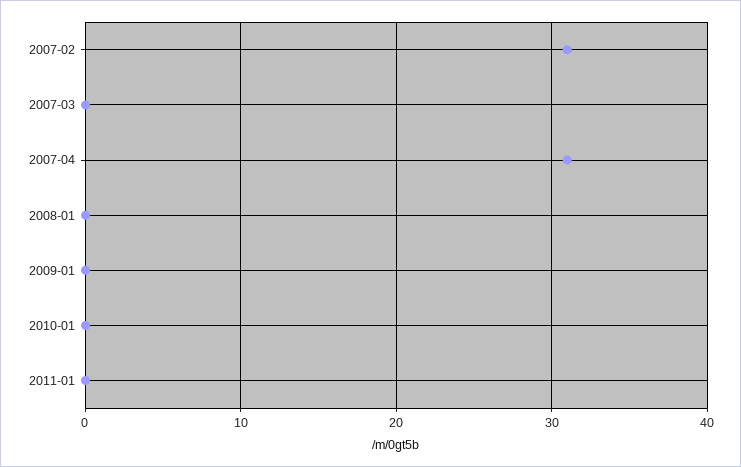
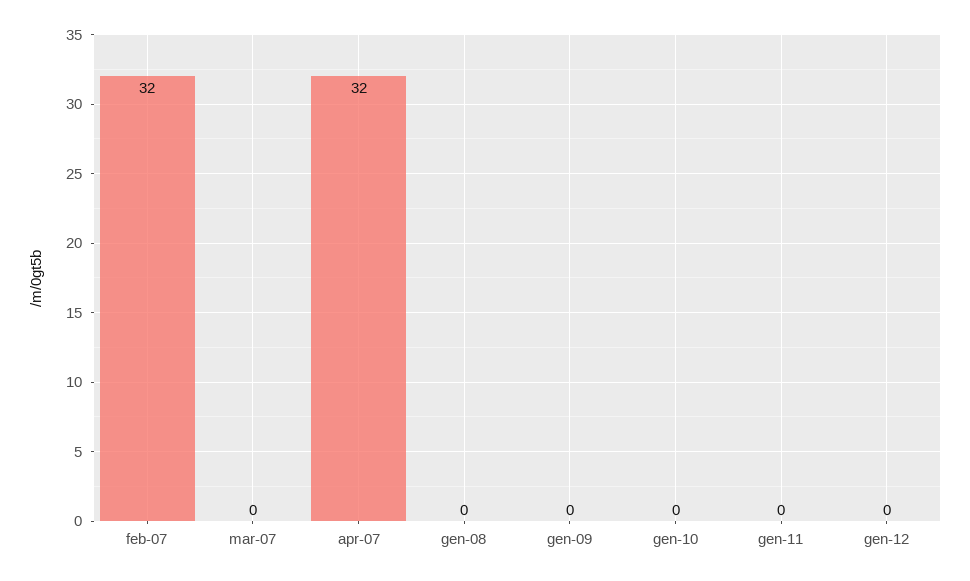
2007-02: 31 -> 32
2007-04: 31 -> 32
gen-12: none -> 0

